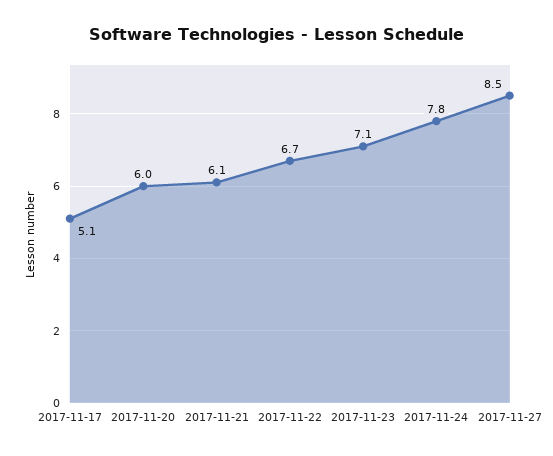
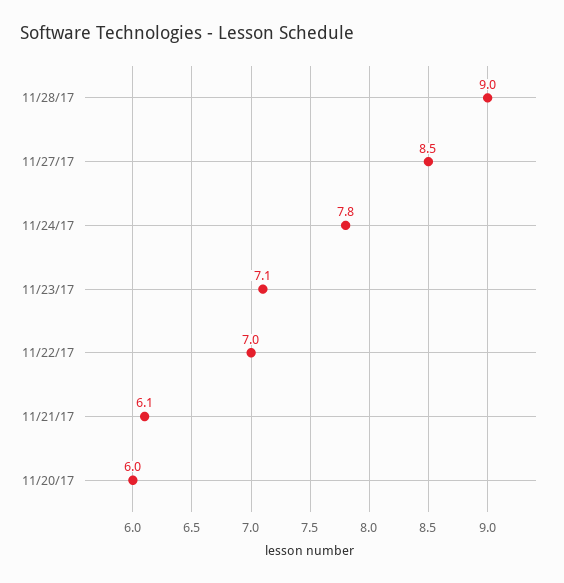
2017-11-17: 5.1 -> none
2017-11-22: 6.7 -> 7
11/28/17: none -> 9

